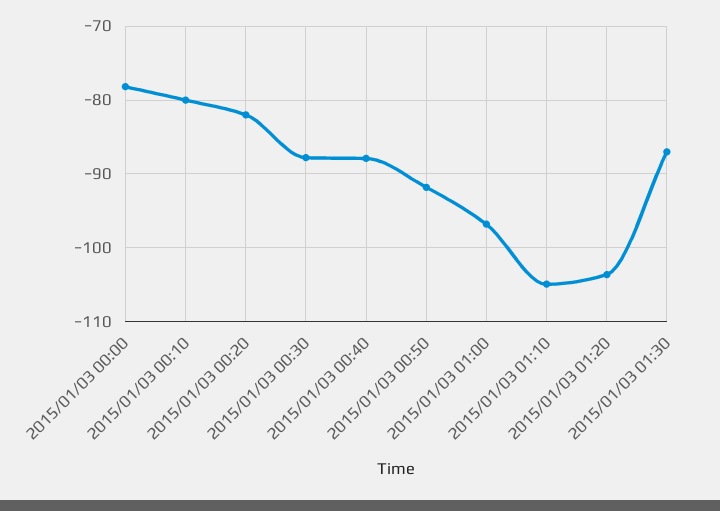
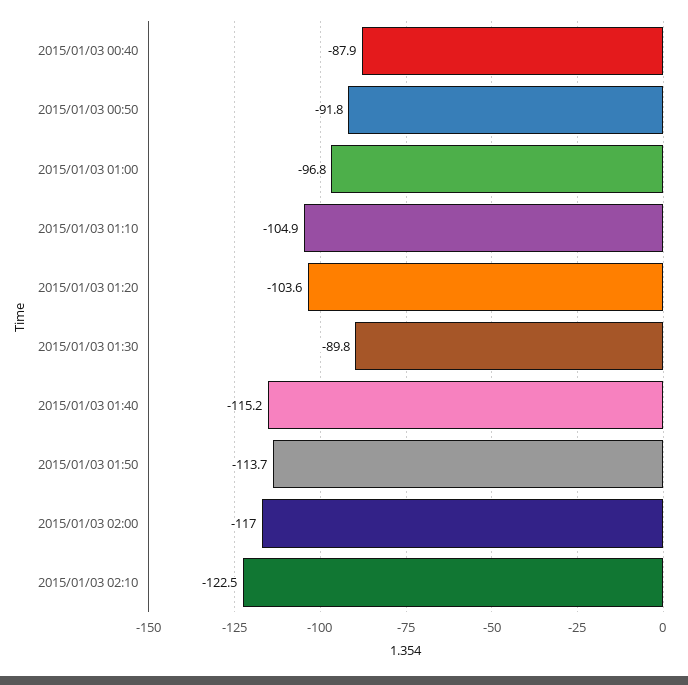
2015/01/03 00:00: -78 -> none
2015/01/03 00:10: -80 -> none
2015/01/03 00:20: -82 -> none
2015/01/03 00:30: -88 -> none
2015/01/03 01:30: -87 -> -89.8
2015/01/03 01:40: none -> -115.2
2015/01/03 01:50: none -> -113.7
2015/01/03 02:00: none -> -117
2015/01/03 02:10: none -> -122.5

